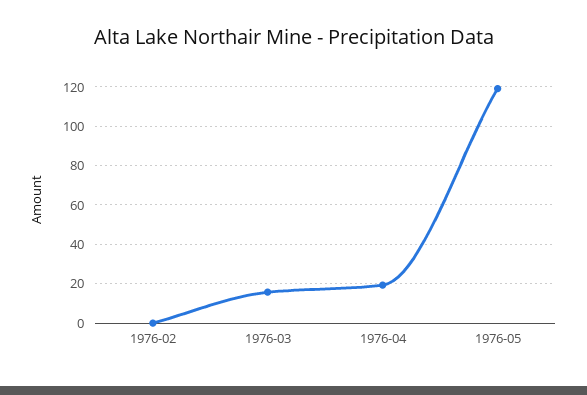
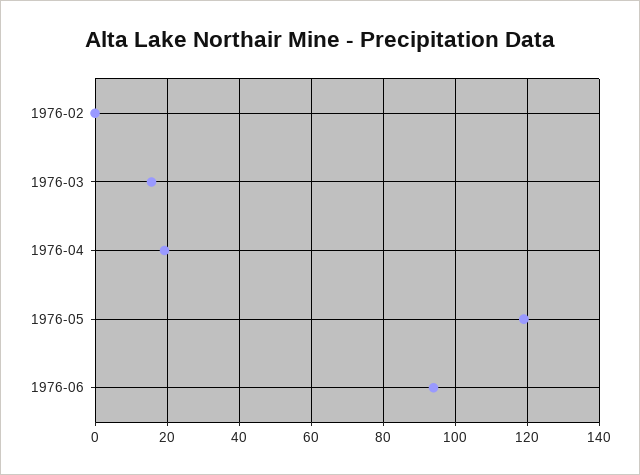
1976-06: none -> 94

